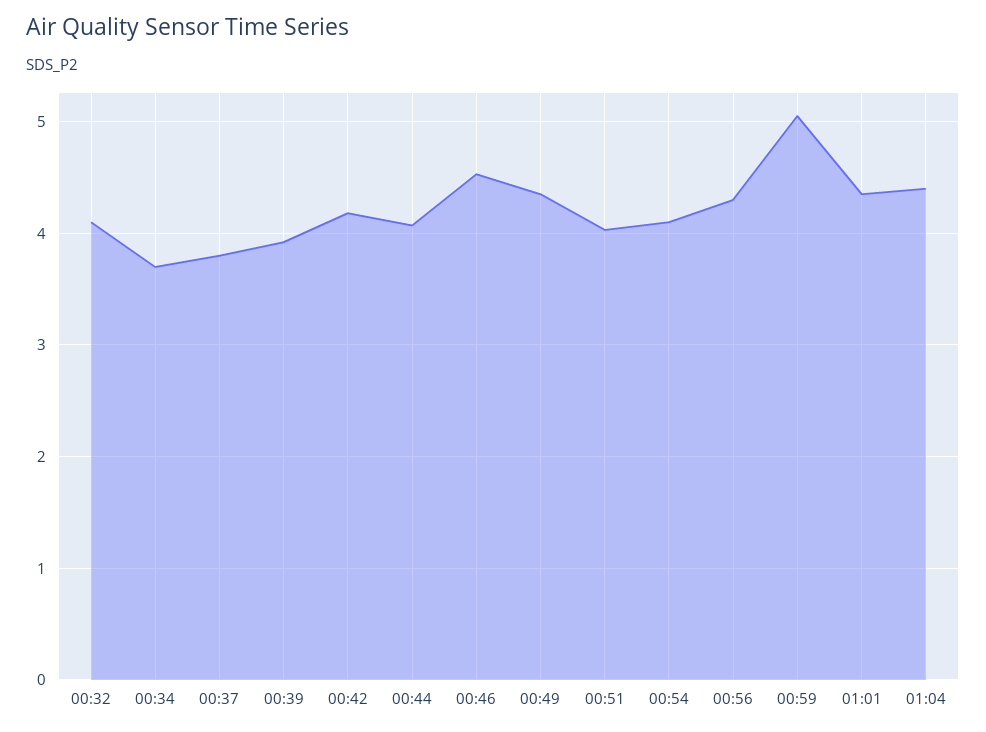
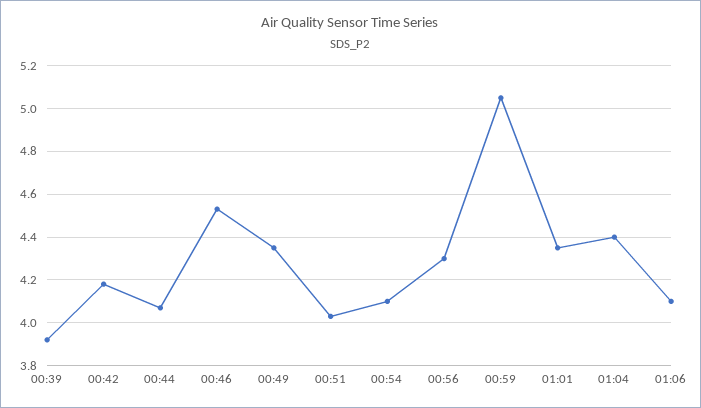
00:32: 4.1 -> none
00:34: 3.7 -> none
00:37: 3.8 -> none
01:06: none -> 4.1

